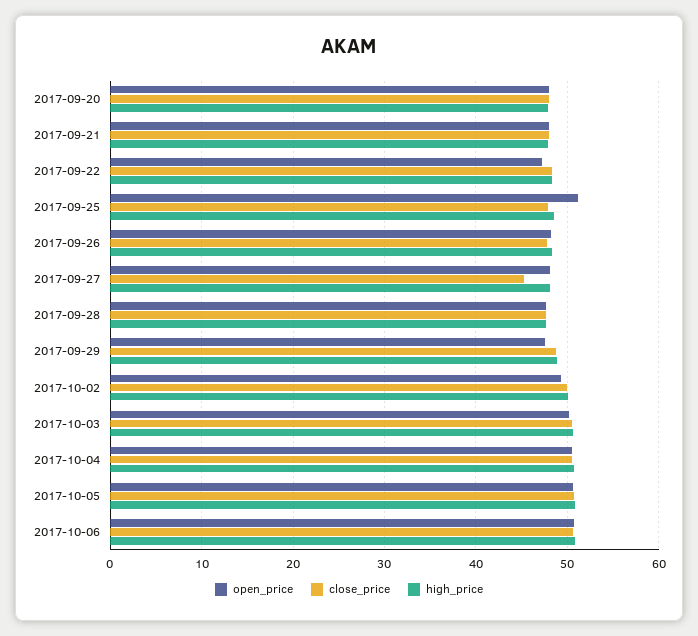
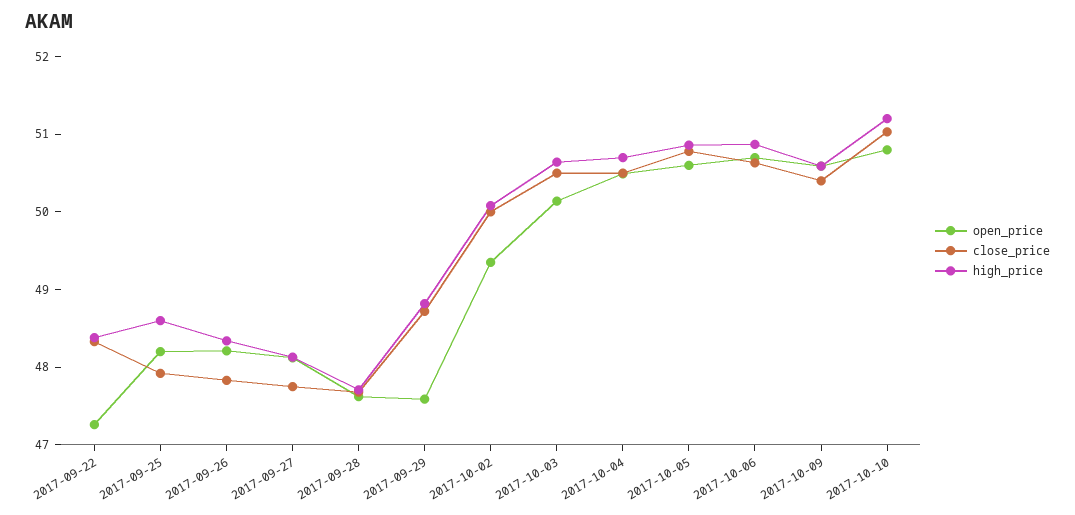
open_price, 2017-09-20: 48 -> none
close_price, 2017-09-20: 48 -> none
high_price, 2017-09-20: 48 -> none
open_price, 2017-09-21: 48 -> none
close_price, 2017-09-21: 48 -> none
high_price, 2017-09-21: 48 -> none
open_price, 2017-09-25: 51 -> 48.2
close_price, 2017-09-27: 45 -> 47.8
open_price, 2017-10-09: none -> 50.6
close_price, 2017-10-09: none -> 50.4
high_price, 2017-10-09: none -> 50.6
open_price, 2017-10-10: none -> 50.8
close_price, 2017-10-10: none -> 51
high_price, 2017-10-10: none -> 51.2

